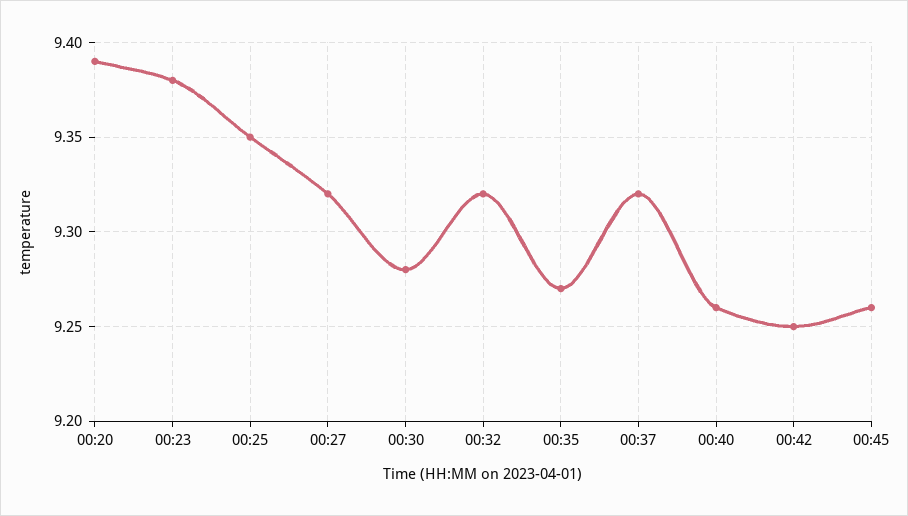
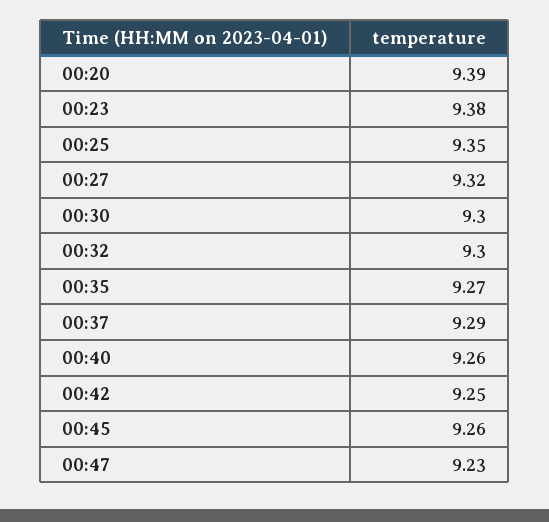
00:30: 9.28 -> 9.3
00:32: 9.32 -> 9.3
00:37: 9.32 -> 9.29
00:47: none -> 9.23

